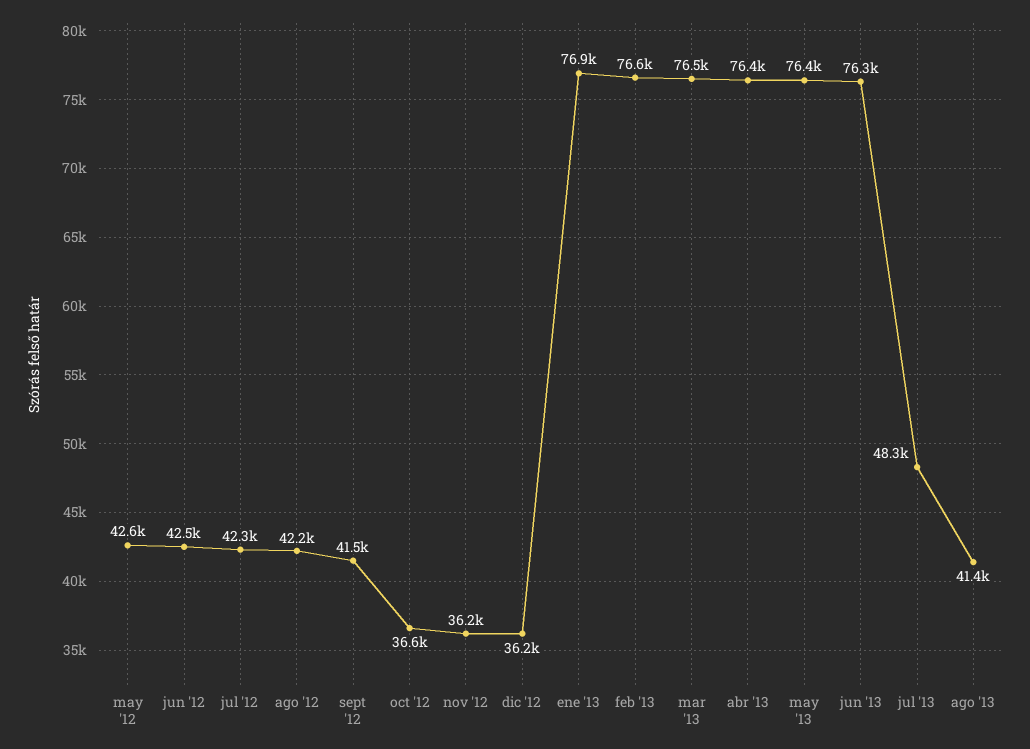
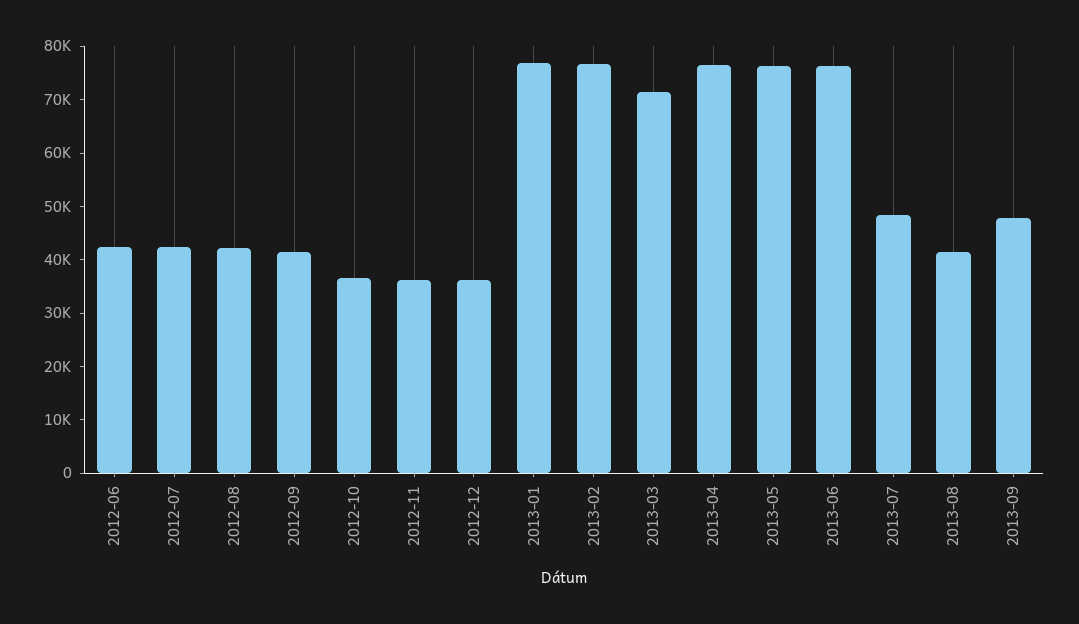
may '12: 42600 -> none
mar '13: 76500 -> 72000
2013-09: none -> 48000

